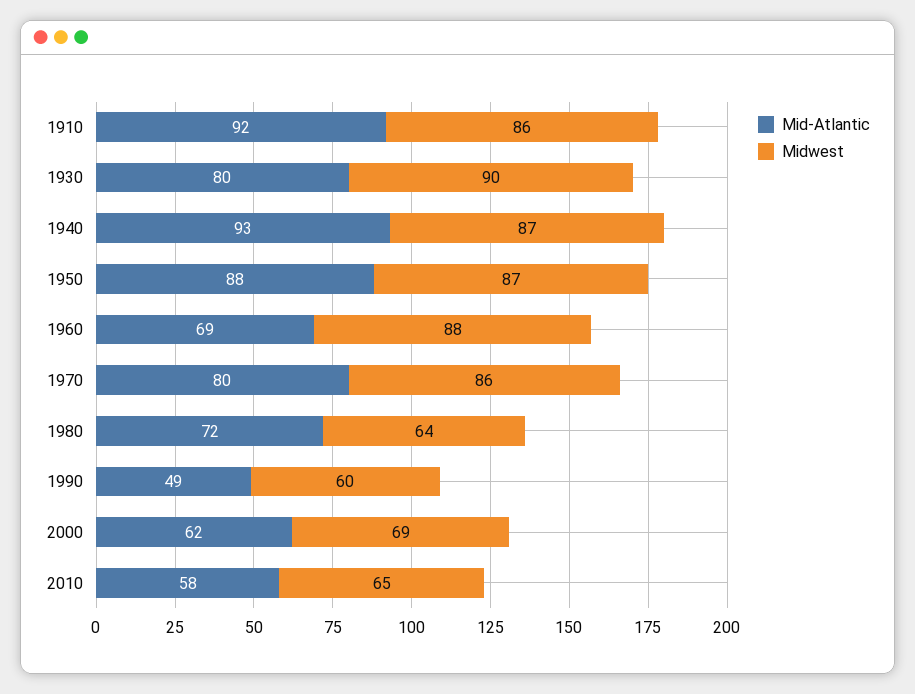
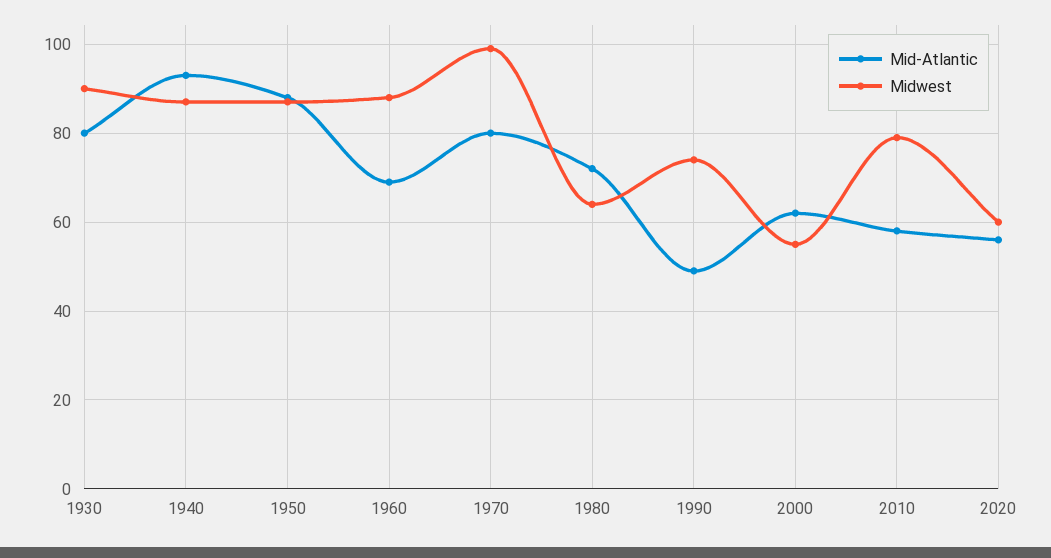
Mid-Atlantic, 1910: 92 -> none
Midwest, 1910: 86 -> none
Midwest, 1970: 86 -> 100
Midwest, 1990: 60 -> 75
Midwest, 2000: 69 -> 55
Midwest, 2010: 65 -> 80
Mid-Atlantic, 2020: none -> 55
Midwest, 2020: none -> 60

